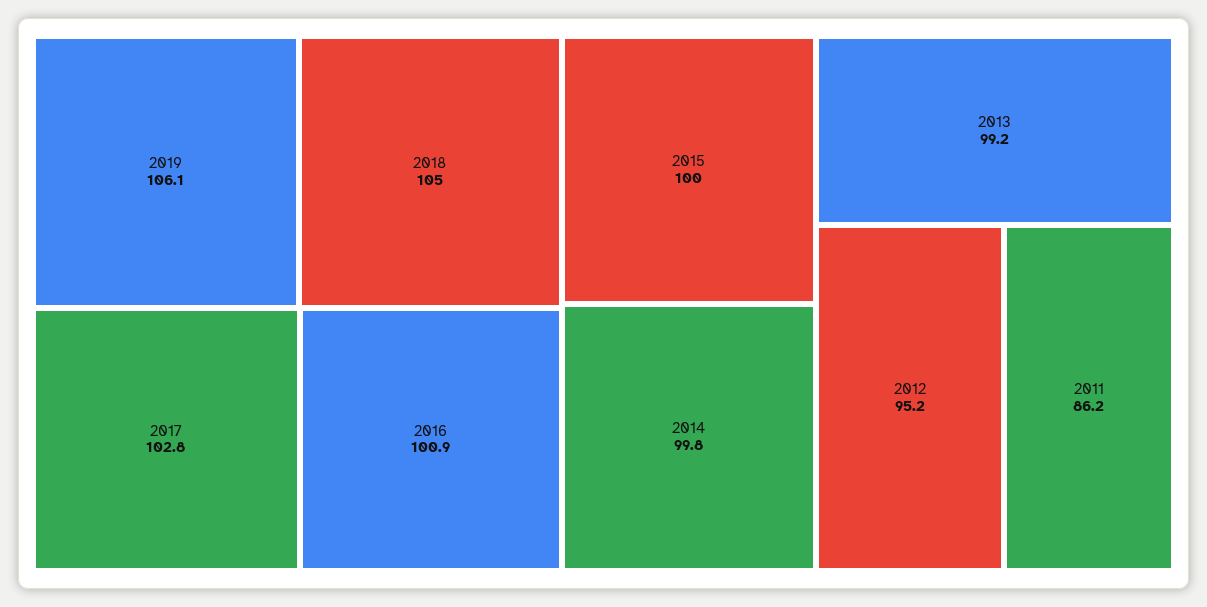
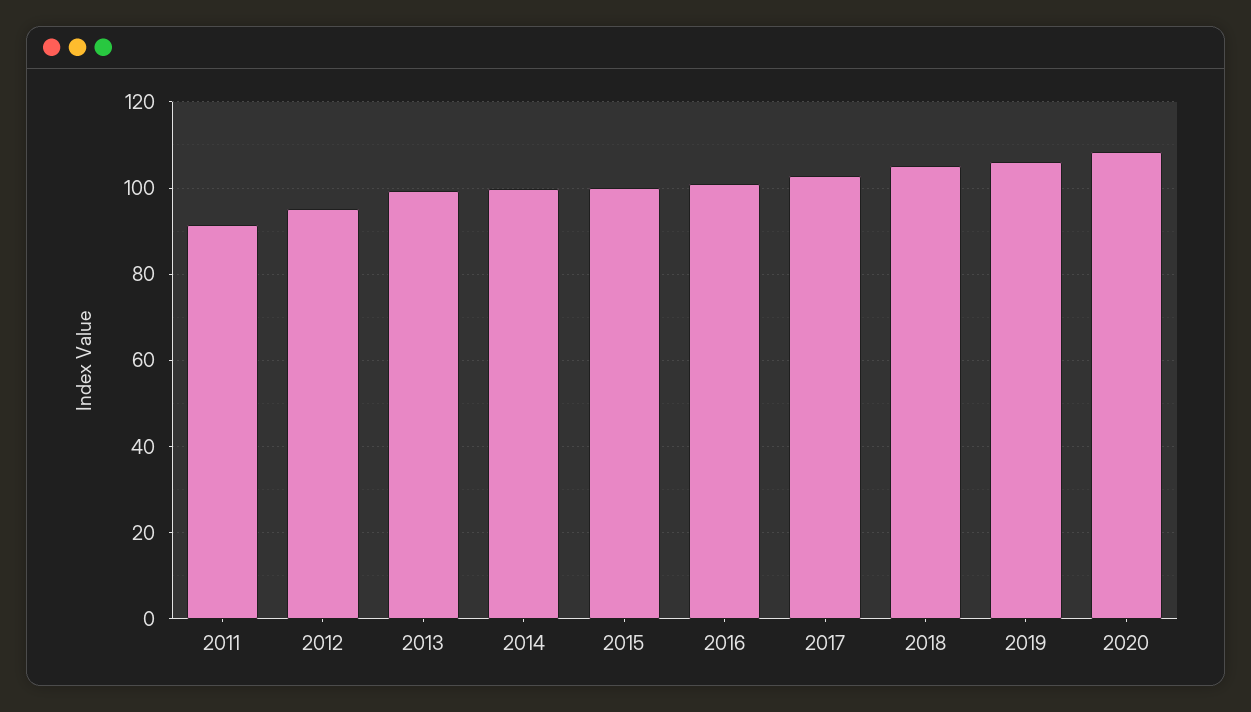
2011: 86.2 -> 92
2020: none -> 108

